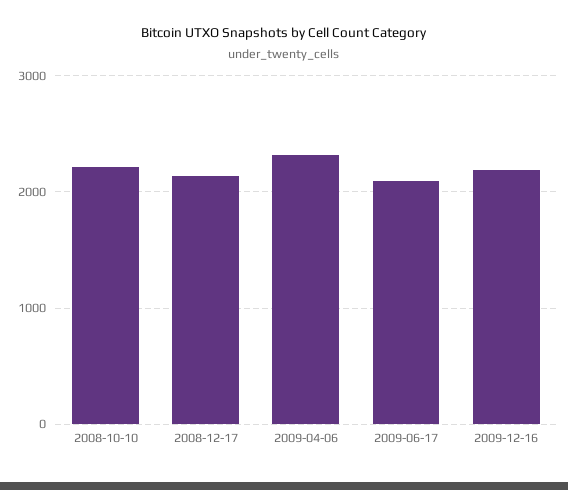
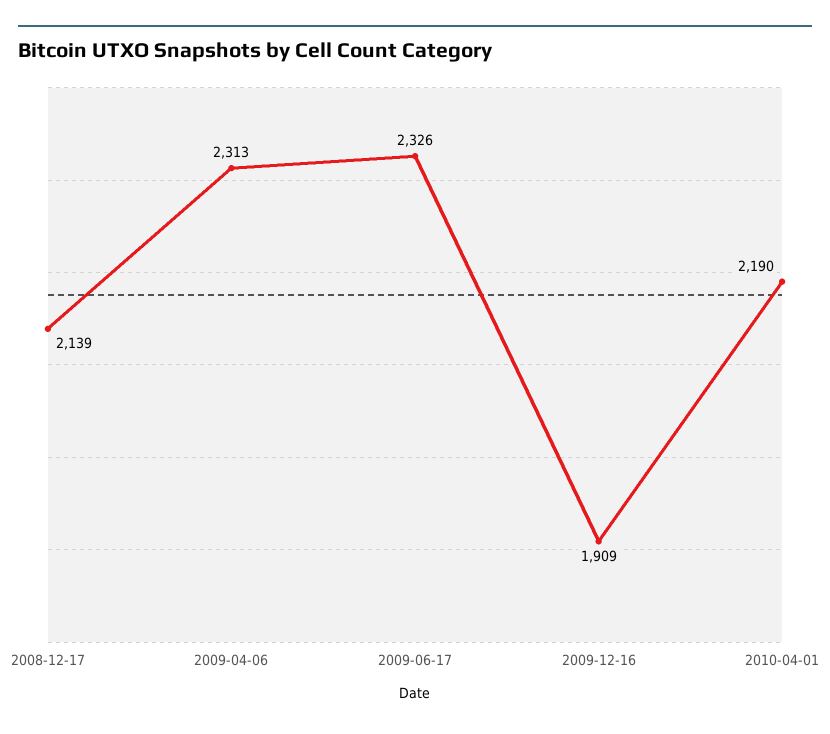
2008-10-10: 2200 -> none
2009-06-17: 2100 -> 2326
2009-12-16: 2200 -> 1909
2010-04-01: none -> 2190

